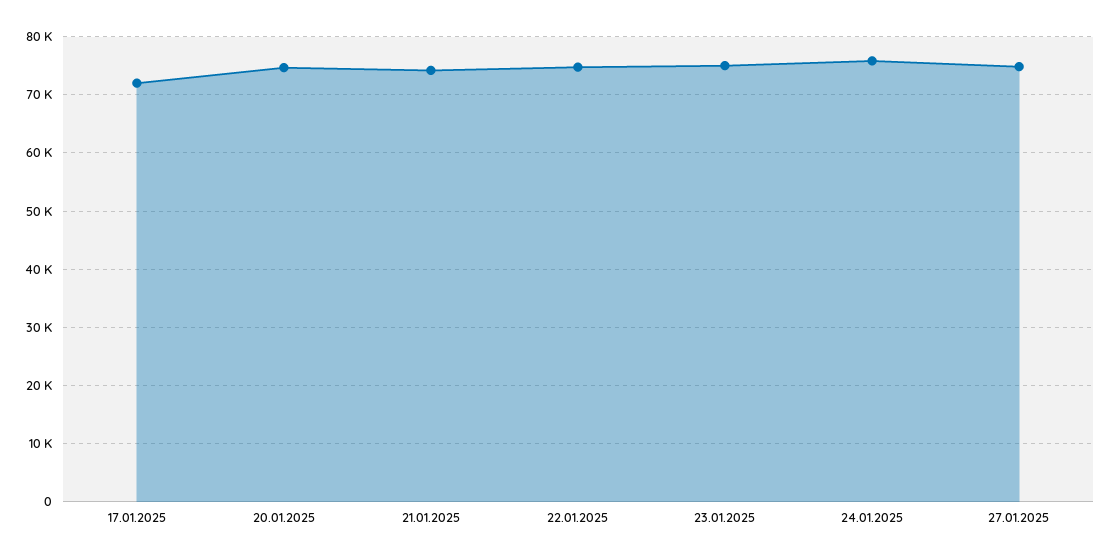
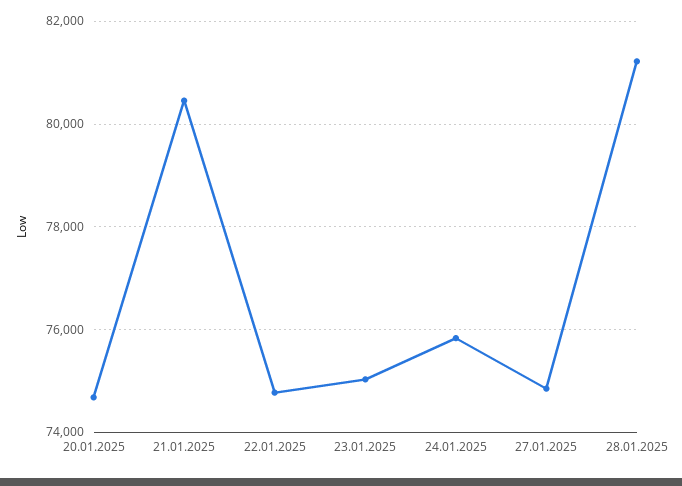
17.01.2025: 72000 -> none
21.01.2025: 74000 -> 80400
28.01.2025: none -> 81200

